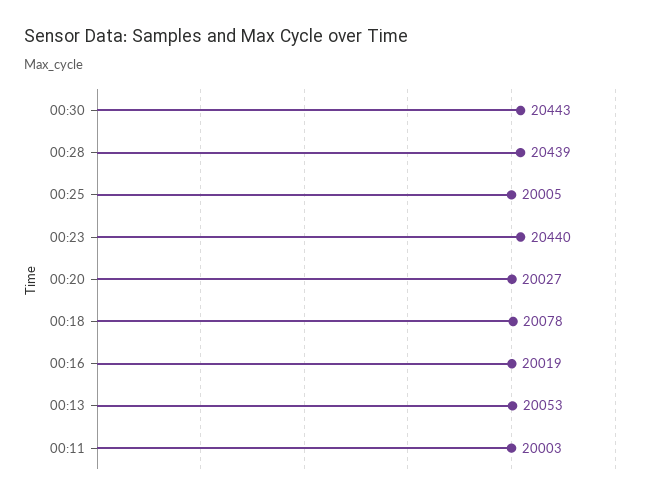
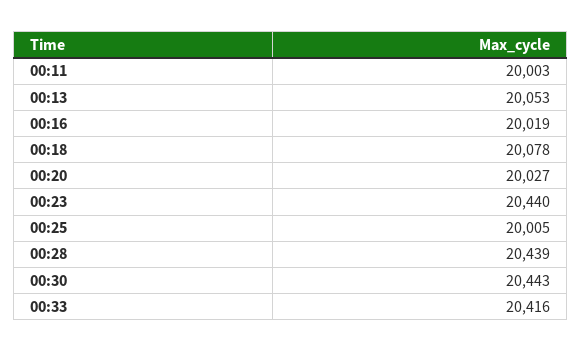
00:33: none -> 20416

